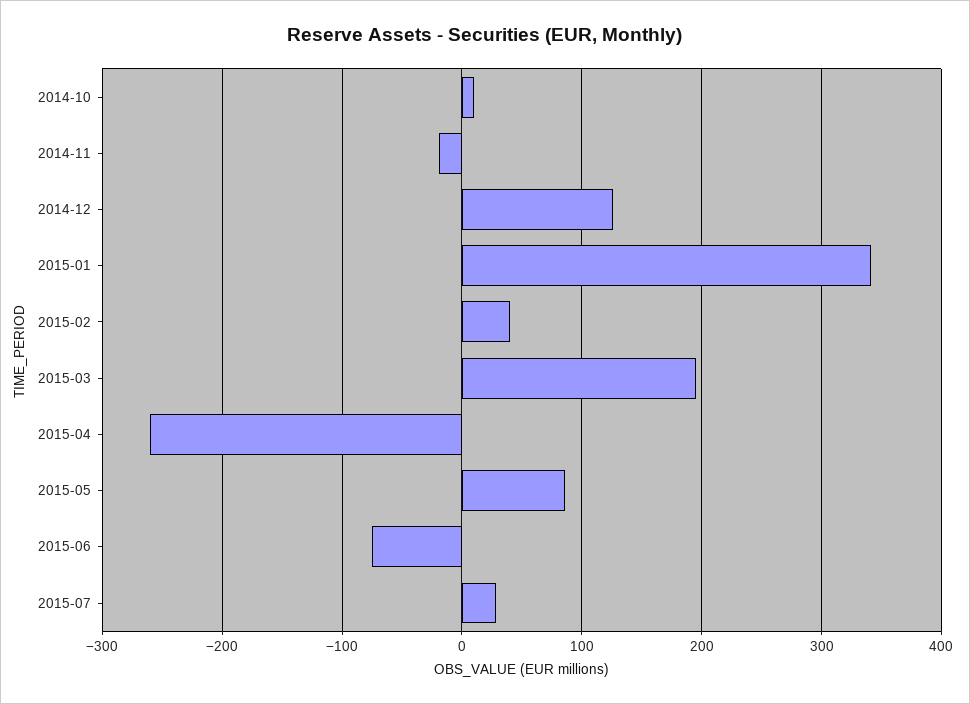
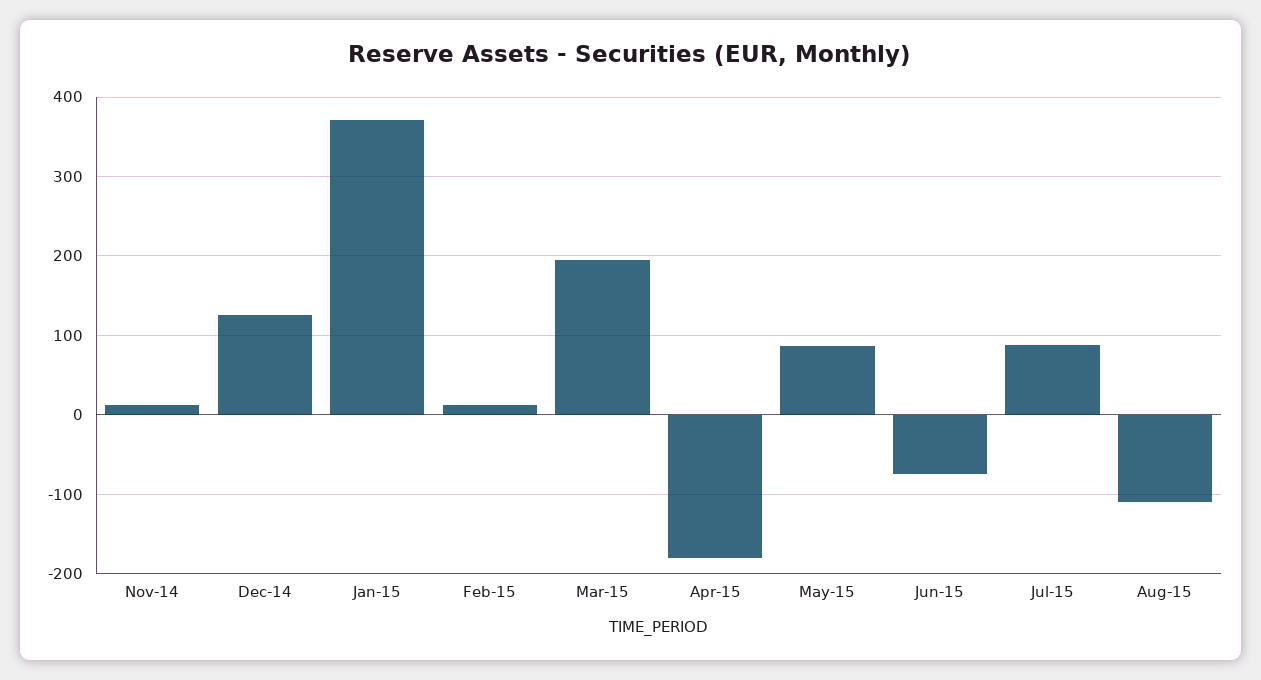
2014-10: 10 -> none
2014-11: -20 -> 10
2015-01: 340 -> 370
2015-02: 40 -> 10
2015-04: -260 -> -180
2015-07: 30 -> 90
Aug-15: none -> -110

